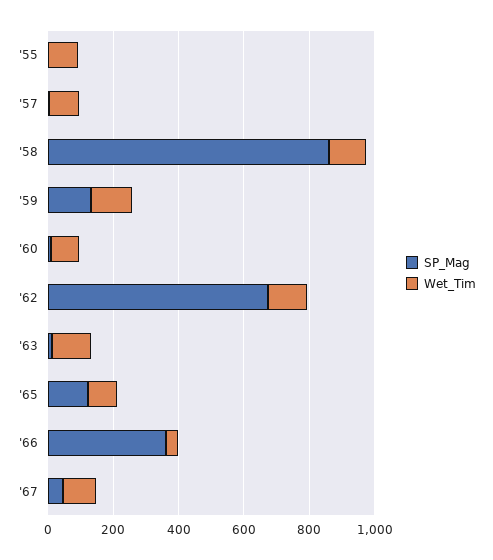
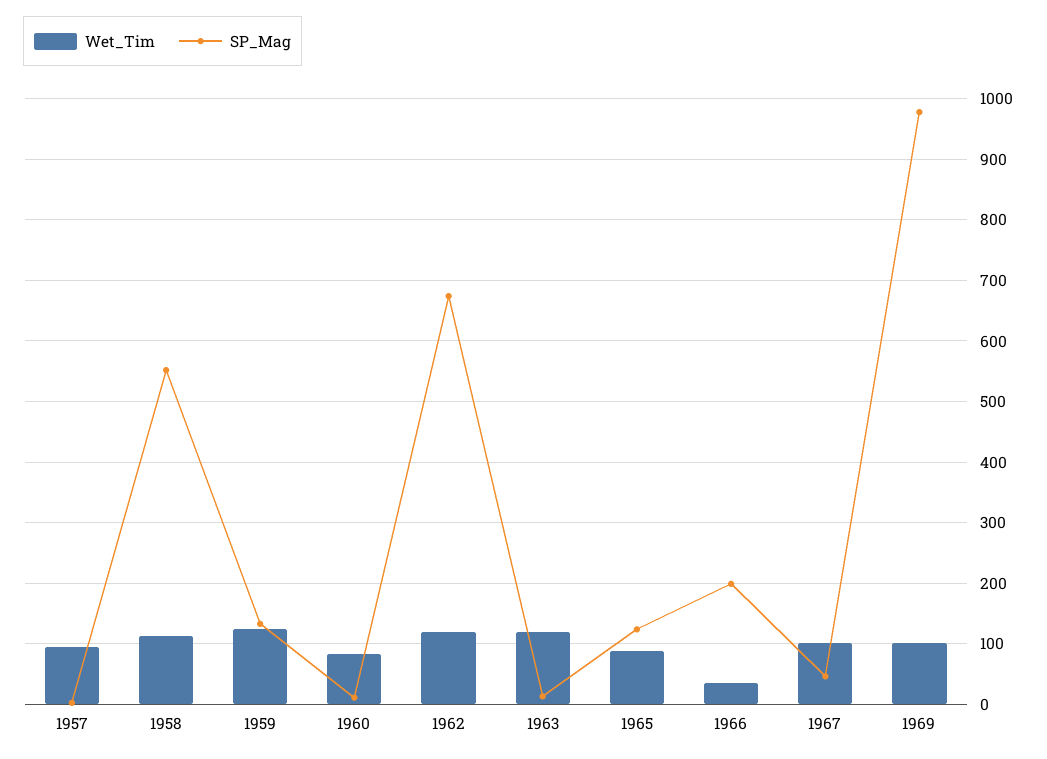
SP_Mag, '55: 0 -> none
Wet_Tim, '55: 100 -> none
SP_Mag, '58: 850 -> 550
SP_Mag, '66: 350 -> 200
Wet_Tim, 1969: none -> 100
SP_Mag, 1969: none -> 980

